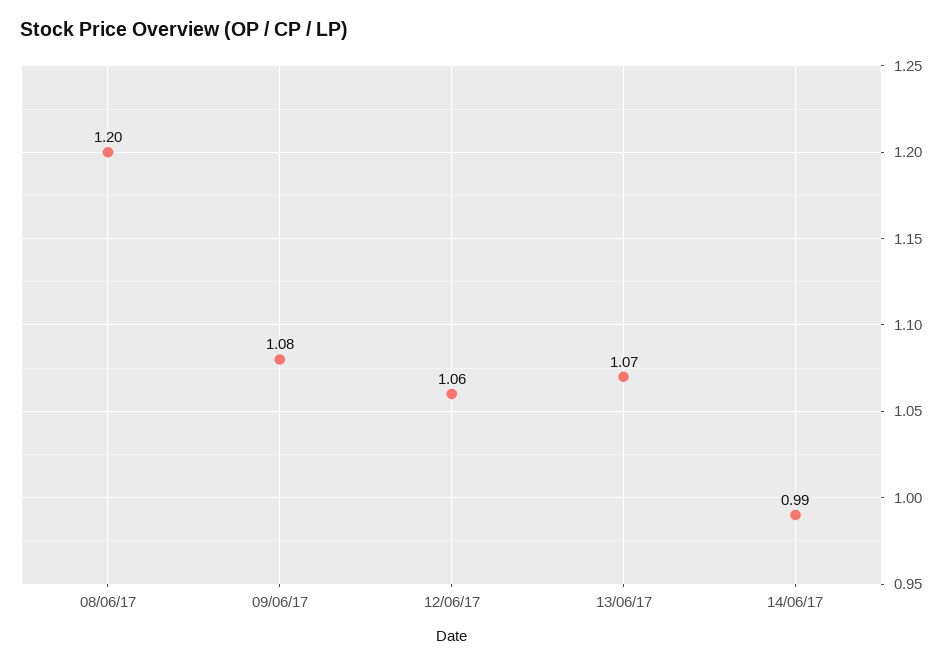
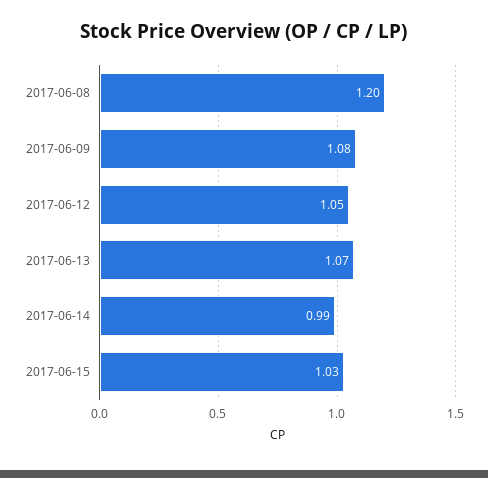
12/06/17: 1.06 -> 1.05
2017-06-15: none -> 1.03

